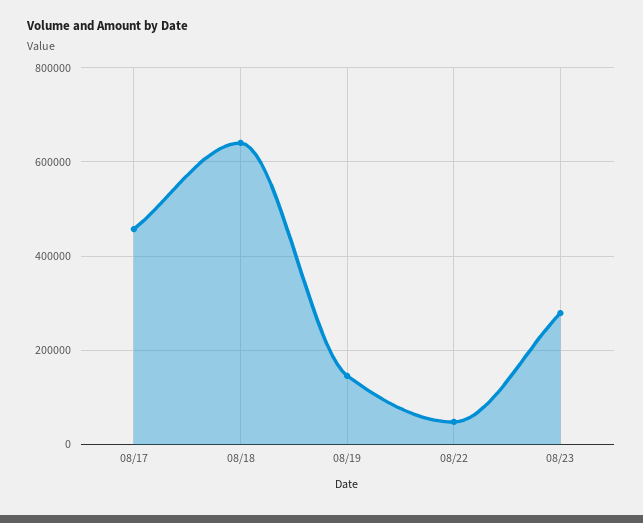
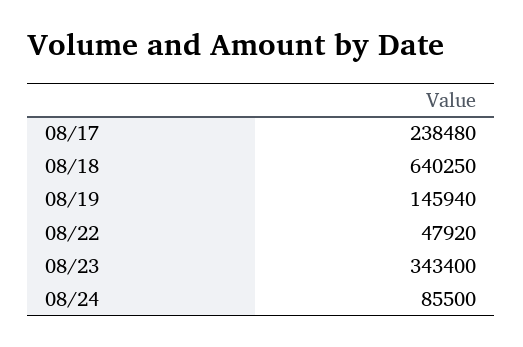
08/17: 460000 -> 238480
08/23: 280000 -> 343400
08/24: none -> 85500

